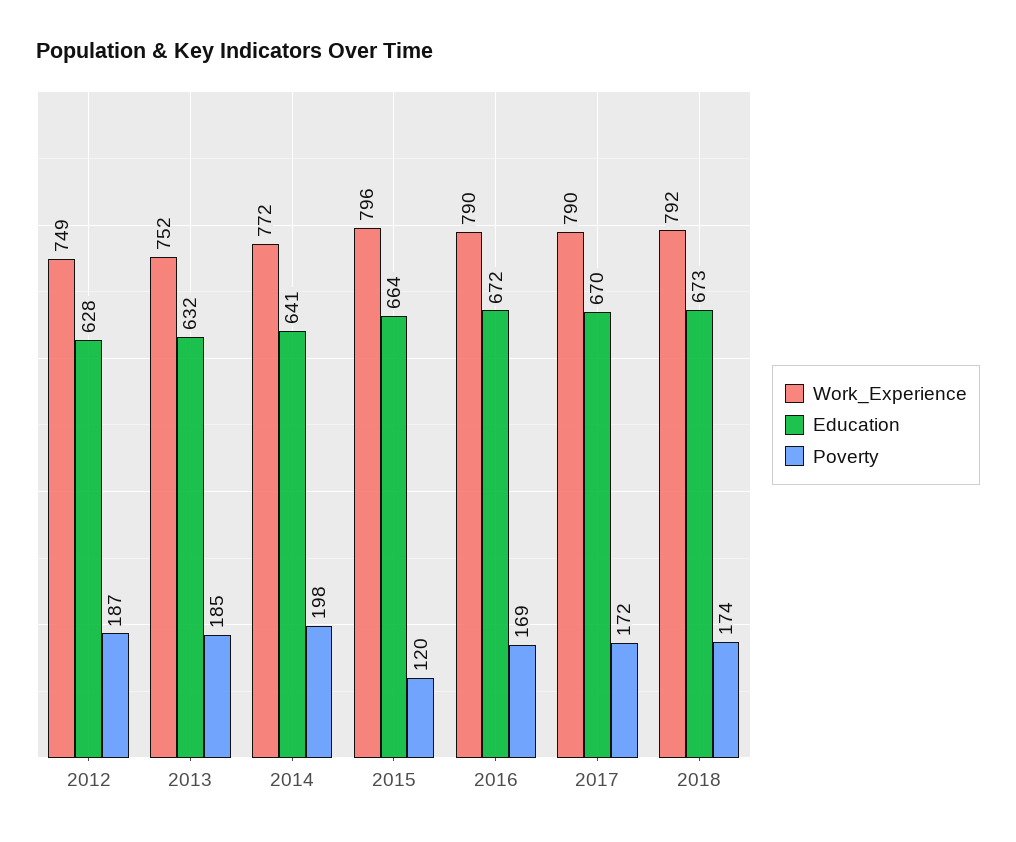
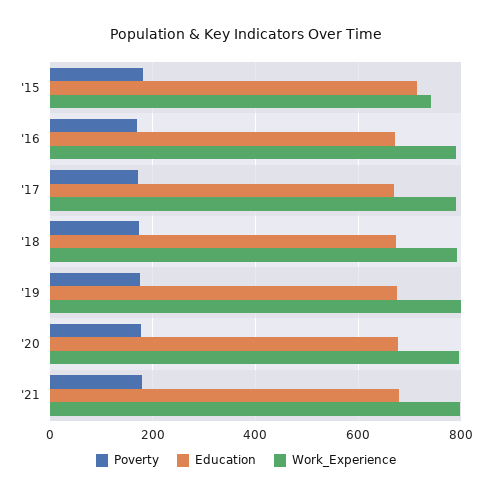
Work_Experience, 2012: 749 -> none
Education, 2012: 628 -> none
Poverty, 2012: 187 -> none
Work_Experience, 2013: 752 -> none
Education, 2013: 632 -> none
Poverty, 2013: 185 -> none
Work_Experience, 2014: 772 -> none
Education, 2014: 641 -> none
Poverty, 2014: 198 -> none
Work_Experience, 2015: 796 -> 740
Education, 2015: 664 -> 720
Poverty, 2015: 120 -> 180
Poverty, '19: none -> 180
Education, '19: none -> 680
Work_Experience, '19: none -> 800
Poverty, '20: none -> 180
Education, '20: none -> 680
Work_Experience, '20: none -> 800
Poverty, '21: none -> 180
Education, '21: none -> 680
Work_Experience, '21: none -> 800

